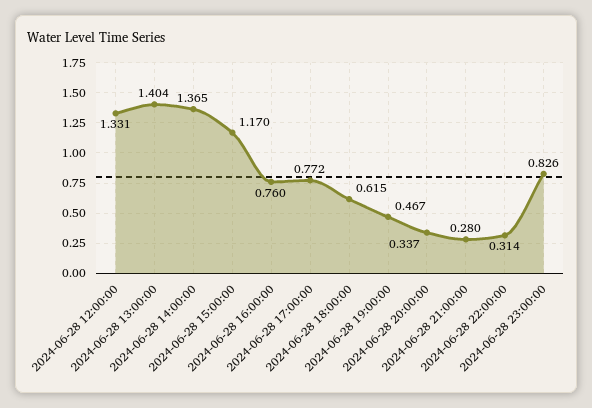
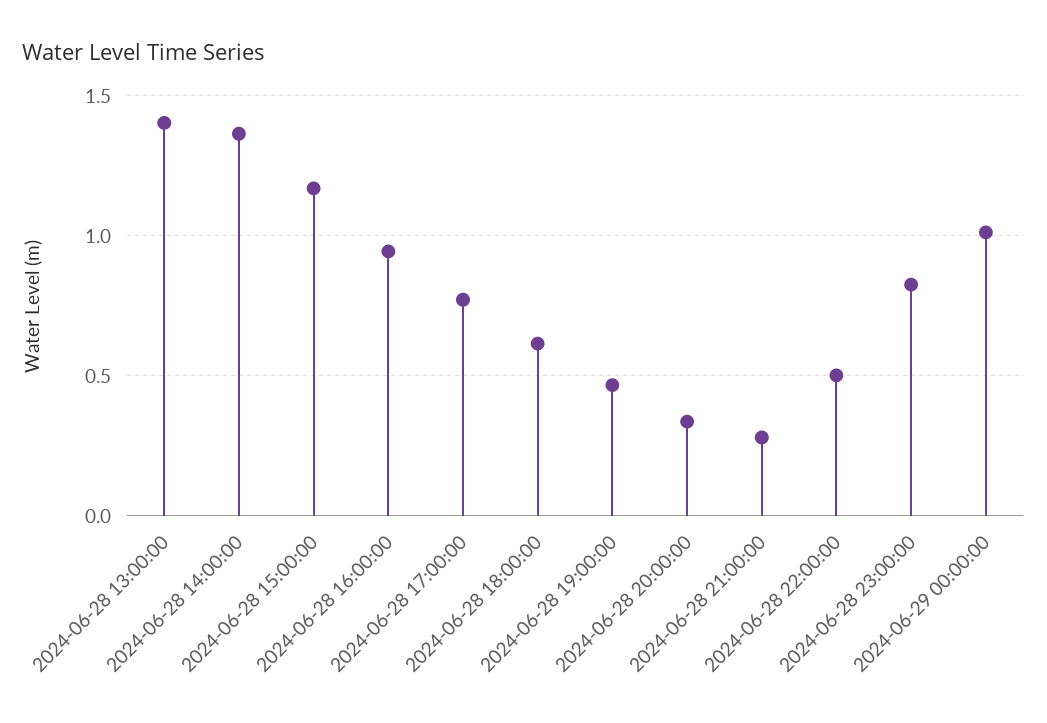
2024-06-28 12:00:00: 1.331 -> none
2024-06-28 16:00:00: 0.76 -> 0.95
2024-06-28 22:00:00: 0.314 -> 0.5
2024-06-29 00:00:00: none -> 1

